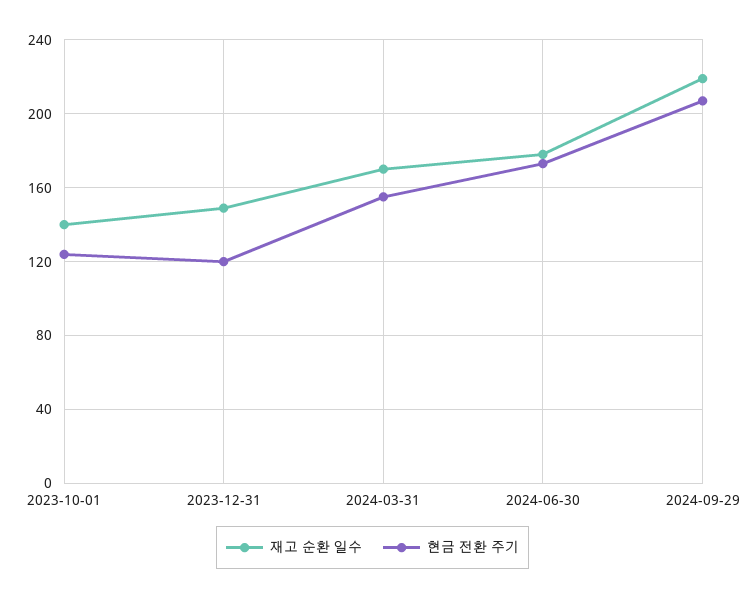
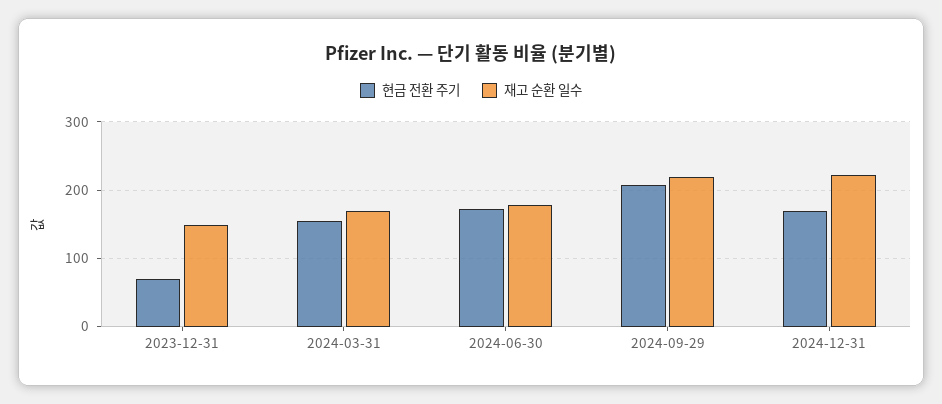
재고 순환 일수, 2023-10-01: 140 -> none
현금 전환 주기, 2023-10-01: 125 -> none
현금 전환 주기, 2023-12-31: 120 -> 70
현금 전환 주기, 2024-12-31: none -> 170
재고 순환 일수, 2024-12-31: none -> 220

